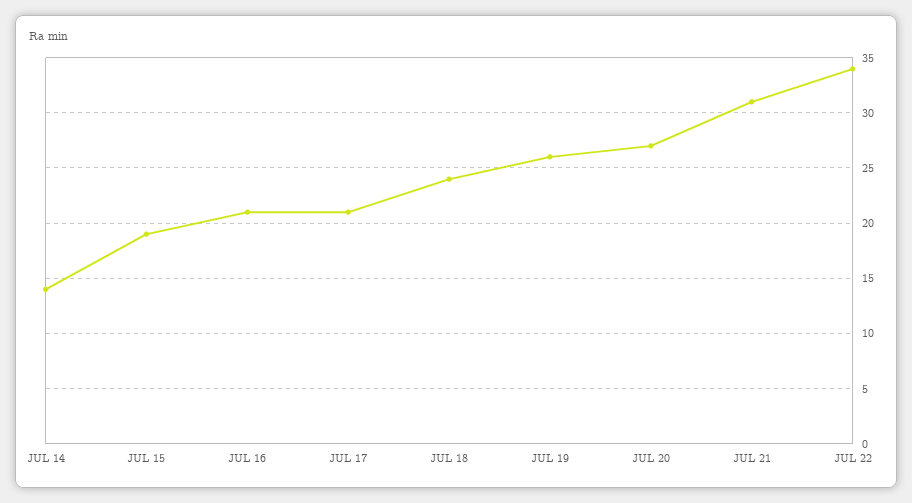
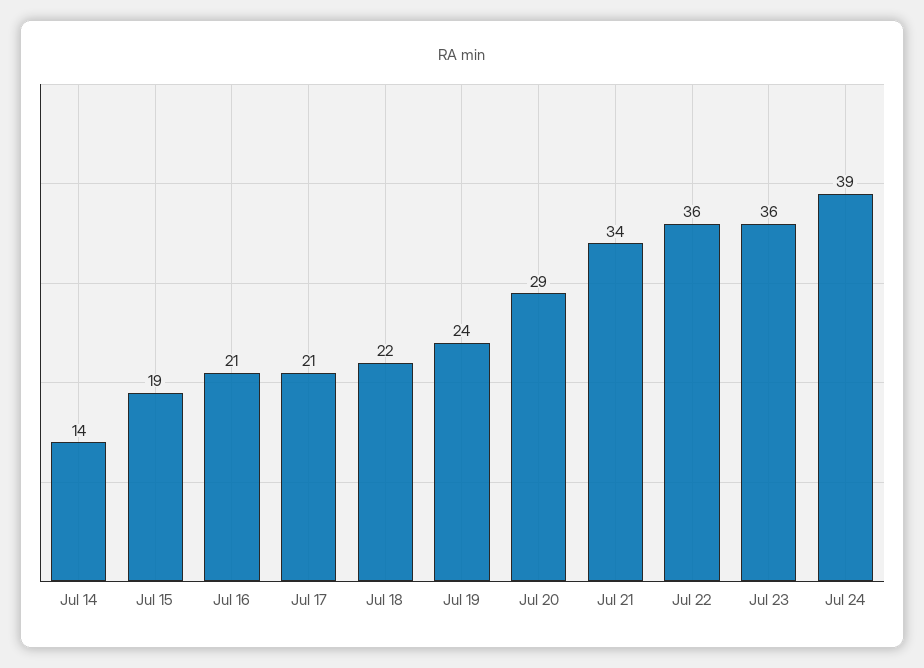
JUL 18: 24 -> 22
JUL 19: 26 -> 24
JUL 20: 27 -> 29
JUL 21: 31 -> 34
JUL 22: 34 -> 36
Jul 23: none -> 36
Jul 24: none -> 39

